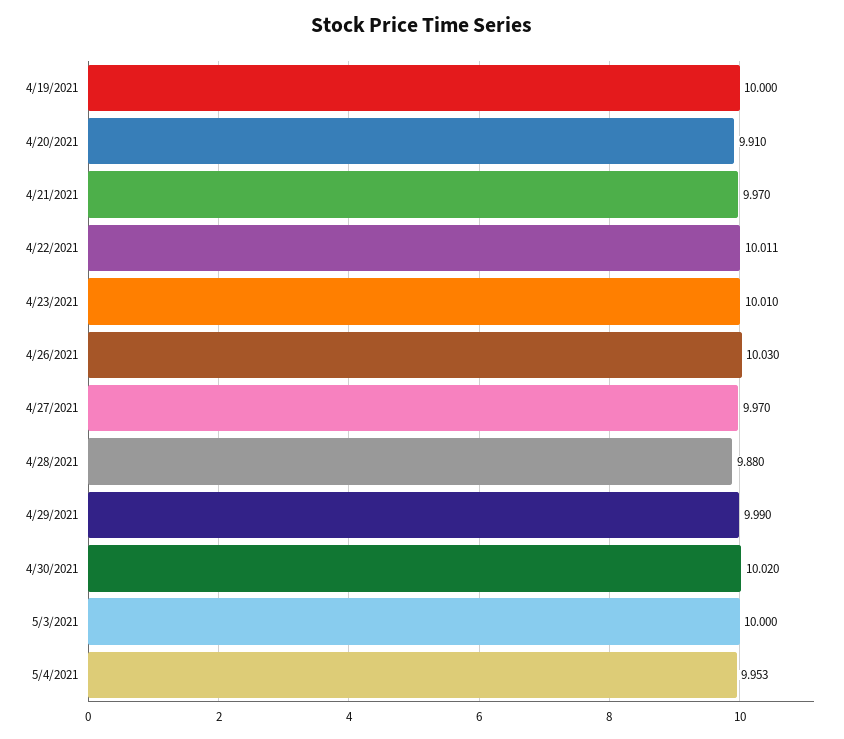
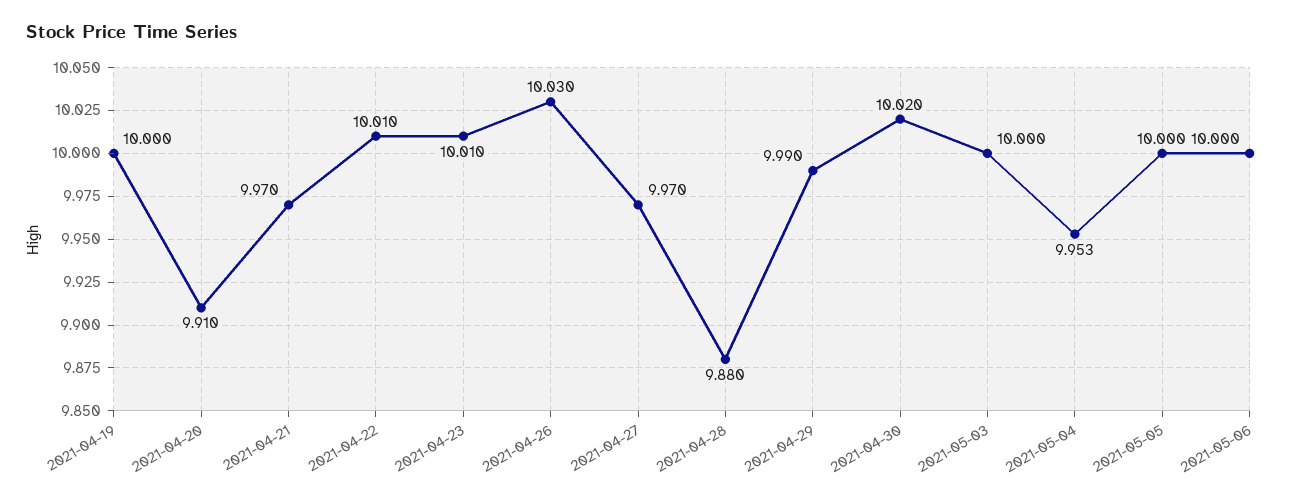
4/22/2021: 10.011 -> 10.01
2021-05-05: none -> 10
2021-05-06: none -> 10

